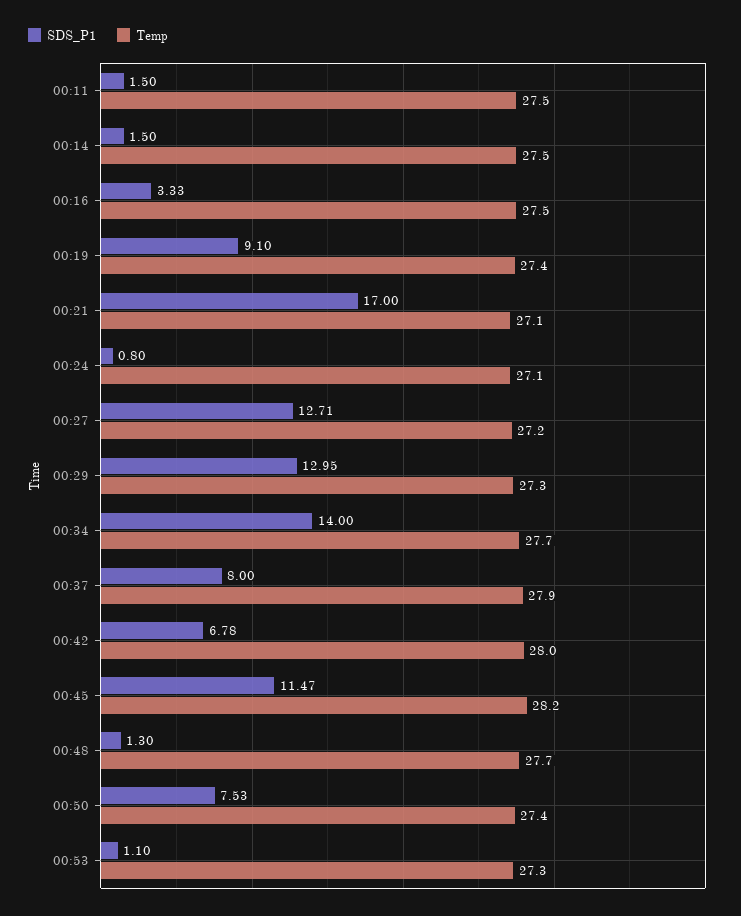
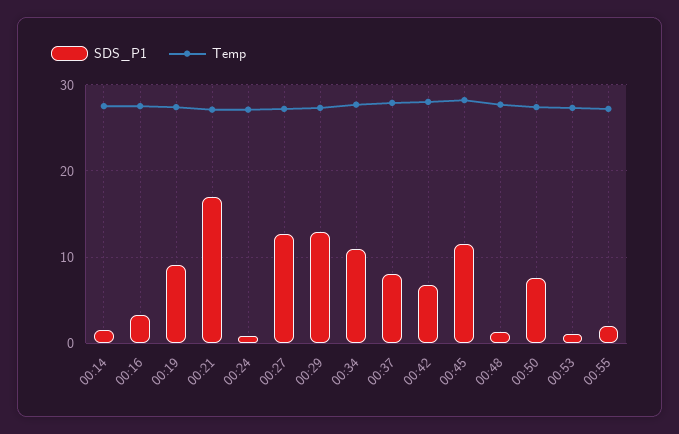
SDS_P1, 00:11: 1.5 -> none
Temp, 00:11: 27.5 -> none
SDS_P1, 00:34: 14 -> 11
SDS_P1, 00:55: none -> 2
Temp, 00:55: none -> 27

